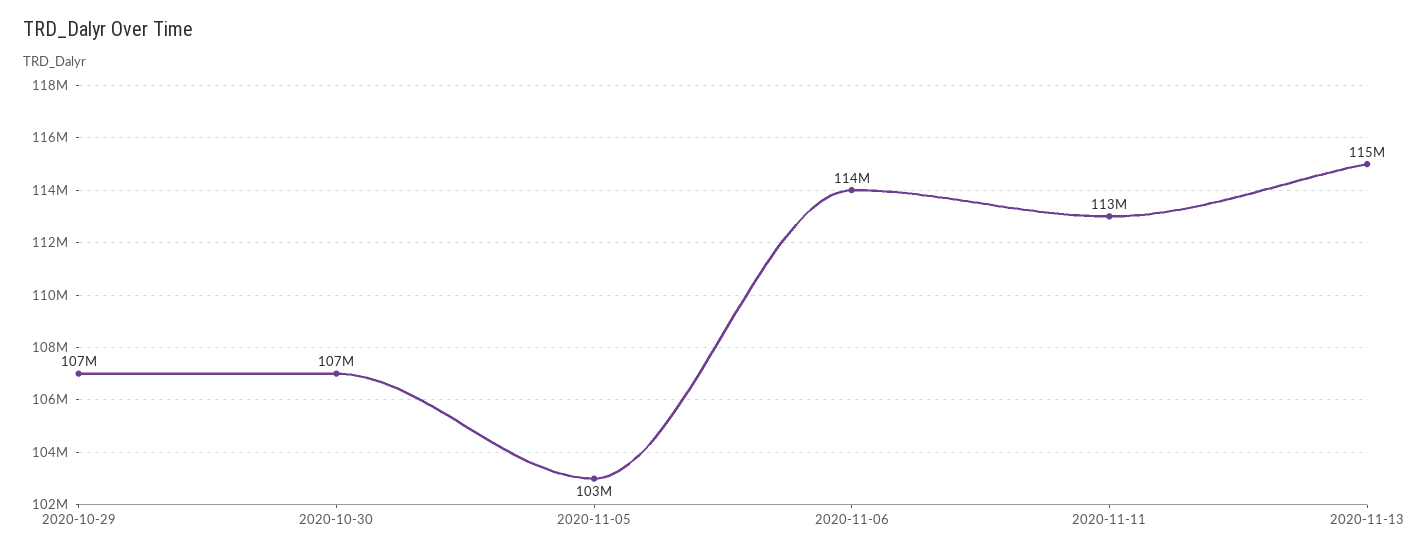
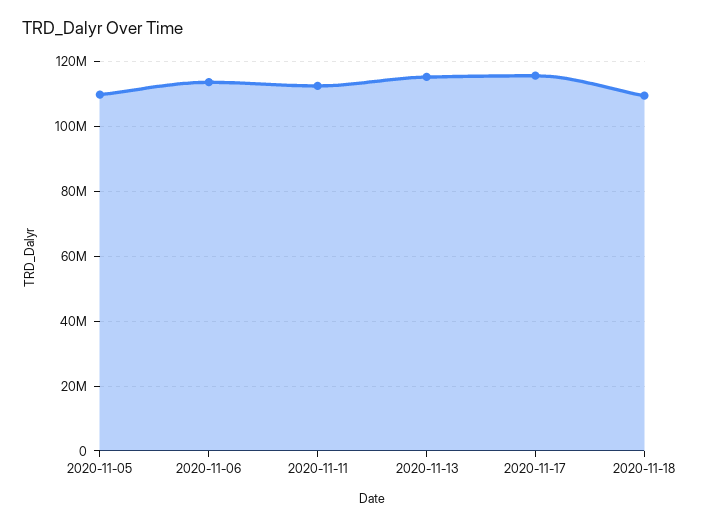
2020-10-29: 107000000 -> none
2020-10-30: 107000000 -> none
2020-11-05: 103000000 -> 110000000
2020-11-17: none -> 116000000
2020-11-18: none -> 110000000

